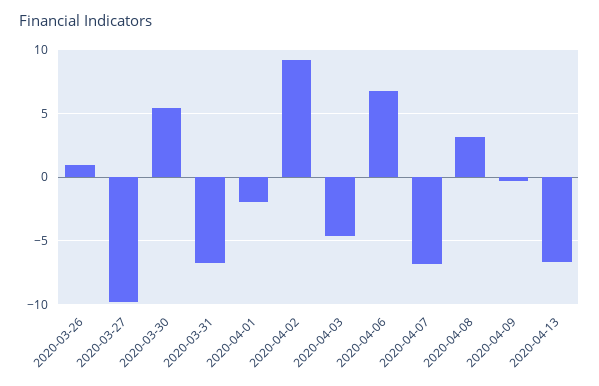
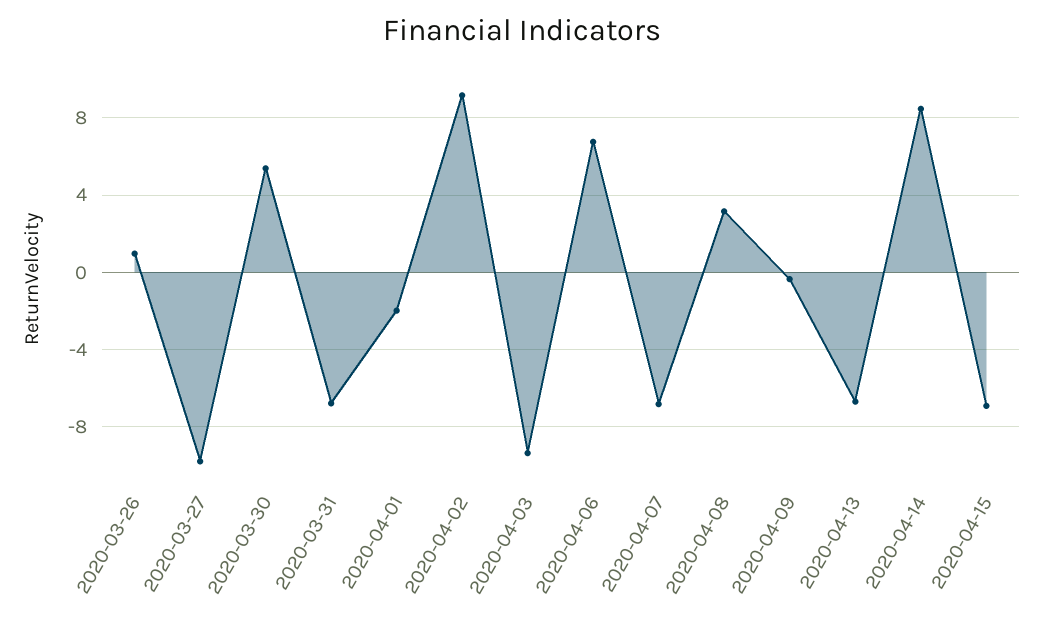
2020-04-03: -4.5 -> -9.5
2020-04-14: none -> 8.5
2020-04-15: none -> -7

